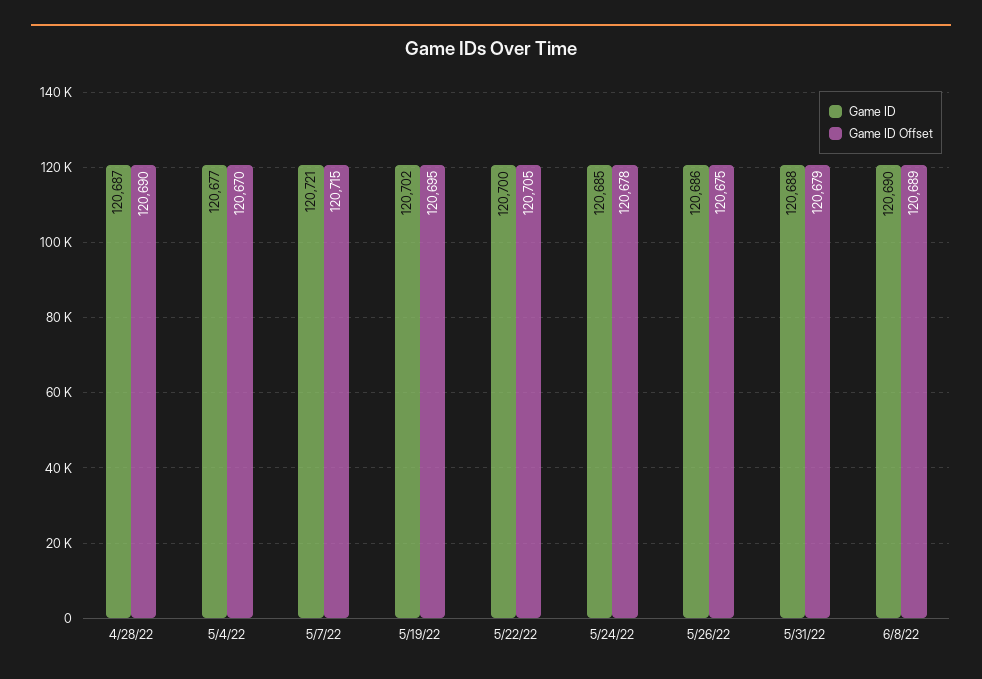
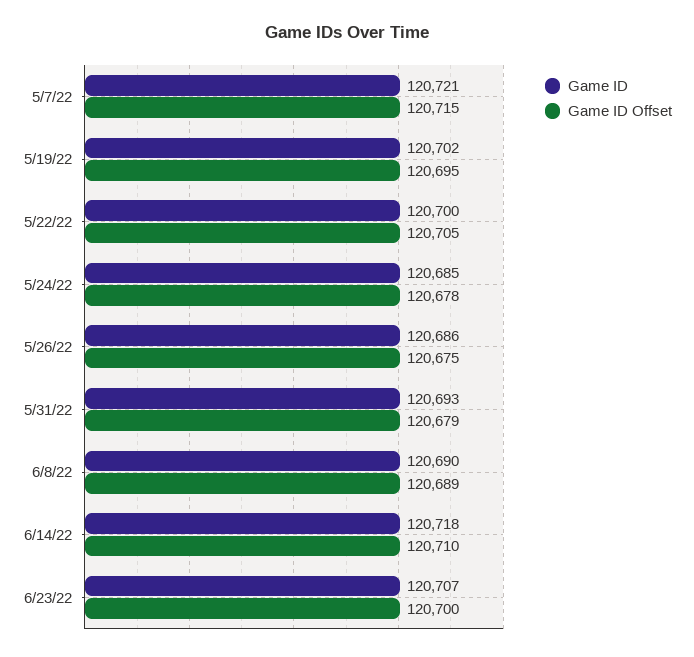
Game ID, 4/28/22: 120687 -> none
Game ID Offset, 4/28/22: 120690 -> none
Game ID, 5/4/22: 120677 -> none
Game ID Offset, 5/4/22: 120670 -> none
Game ID, 5/31/22: 120688 -> 120693
Game ID, 6/14/22: none -> 120718
Game ID Offset, 6/14/22: none -> 120710
Game ID, 6/23/22: none -> 120707
Game ID Offset, 6/23/22: none -> 120700

